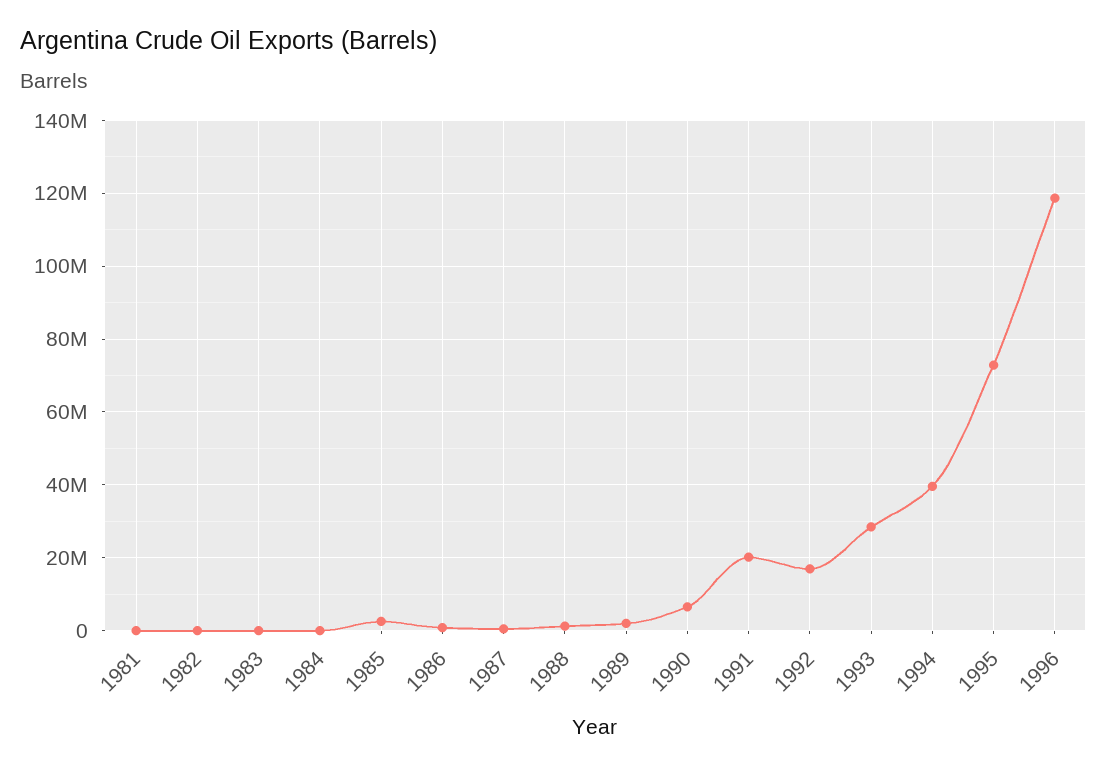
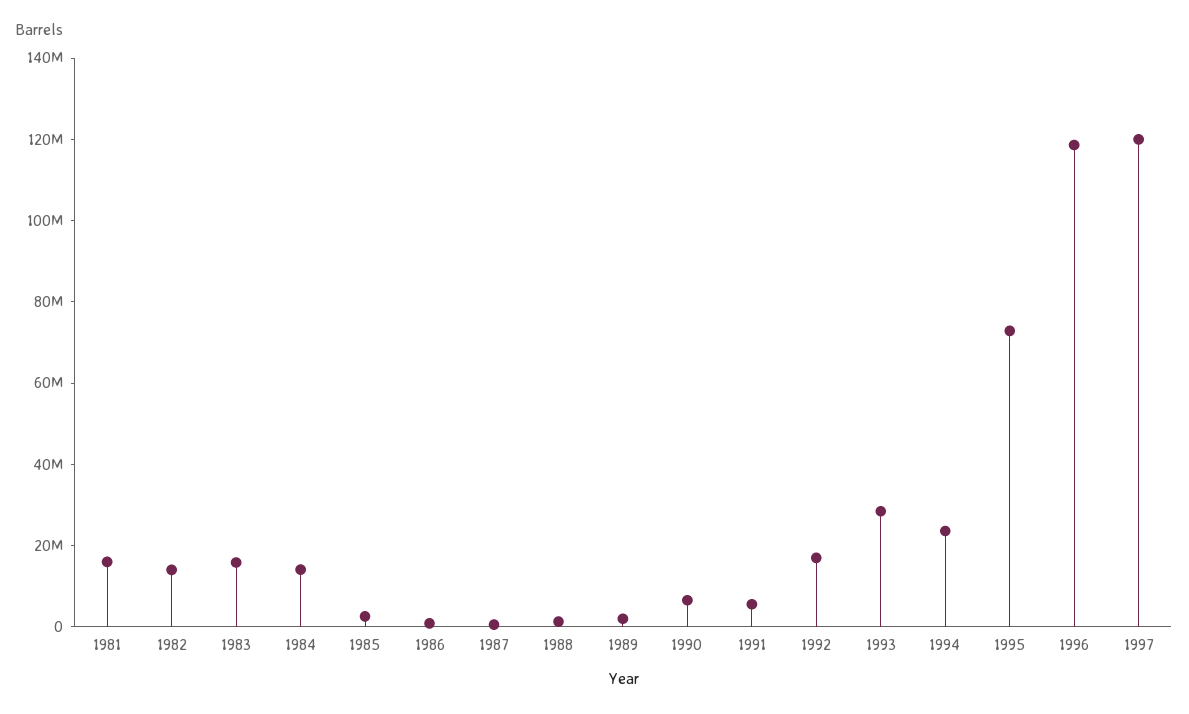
1981: 0 -> 15000000
1982: 0 -> 15000000
1983: 0 -> 15000000
1984: 0 -> 15000000
1991: 20000000 -> 5000000
1994: 40000000 -> 25000000
1997: none -> 120000000

